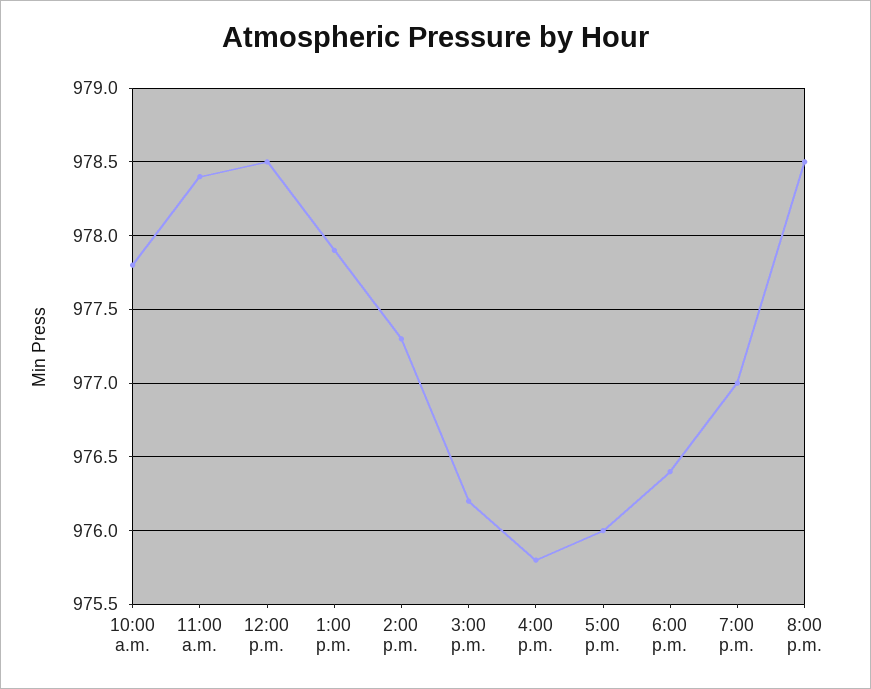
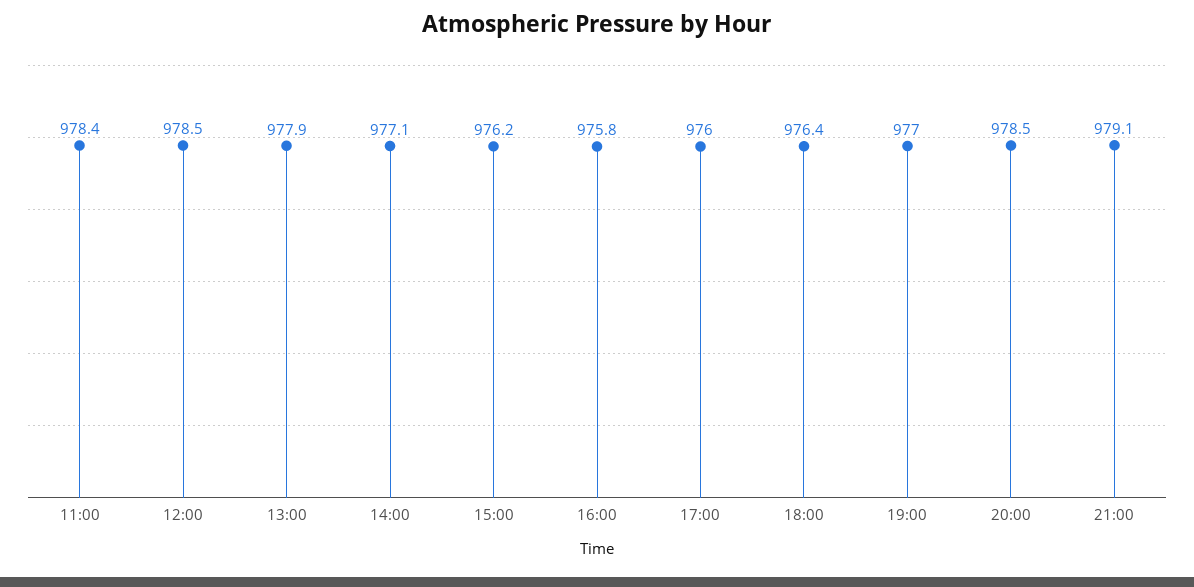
10:00 a.m.: 977.8 -> none
2:00 p.m.: 977.3 -> 977.1
21:00: none -> 979.1

